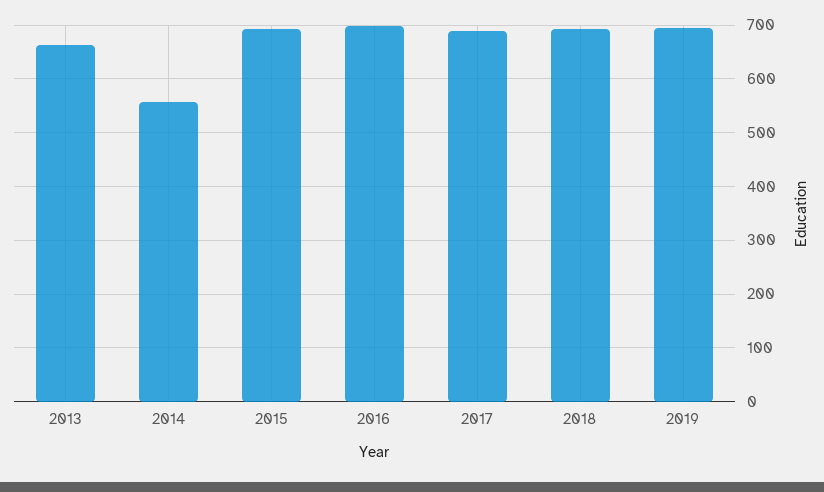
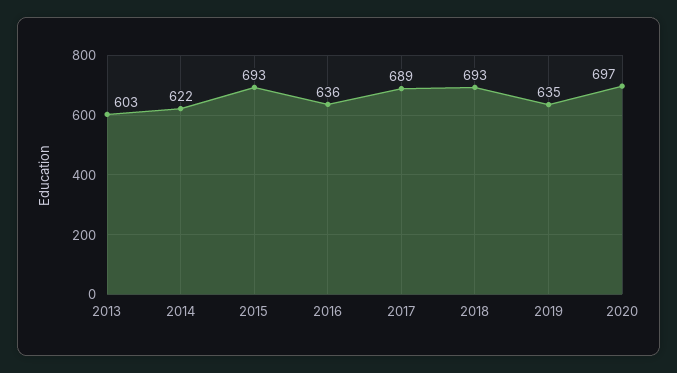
2013: 660 -> 603
2014: 560 -> 622
2016: 700 -> 636
2019: 700 -> 635
2020: none -> 697

